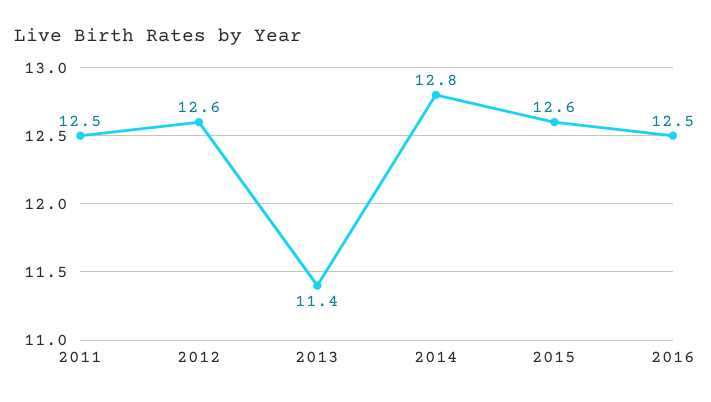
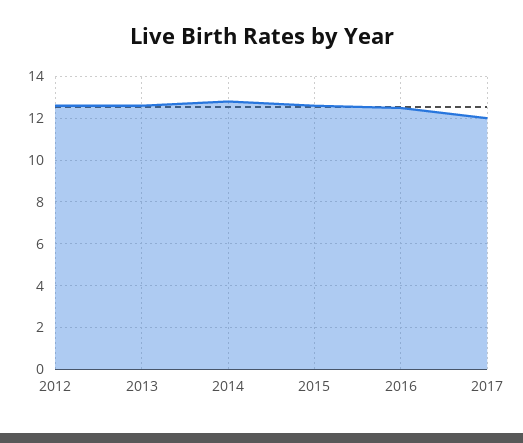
2011: 12.5 -> none
2013: 11.4 -> 12.5
2017: none -> 12

